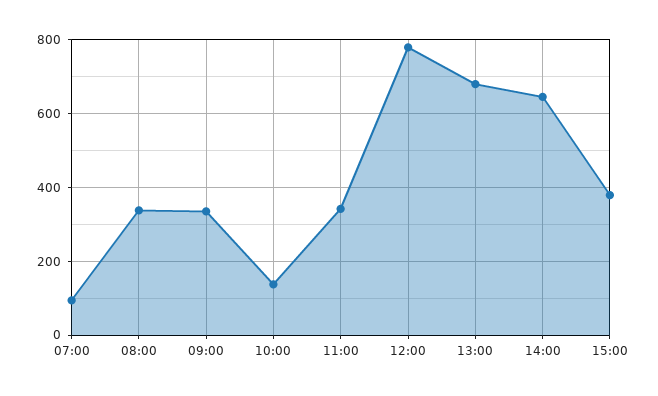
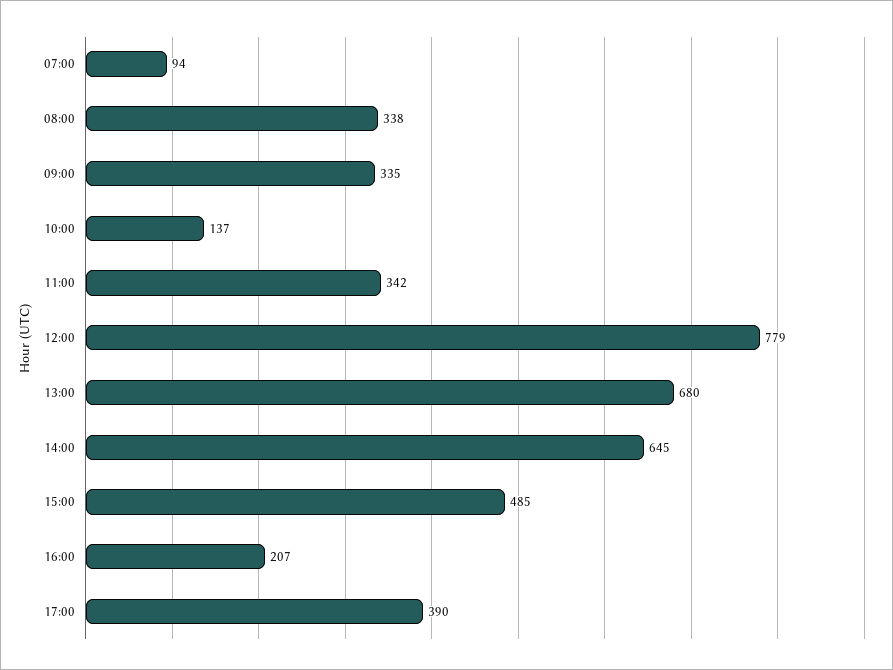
15:00: 380 -> 485
16:00: none -> 207
17:00: none -> 390

